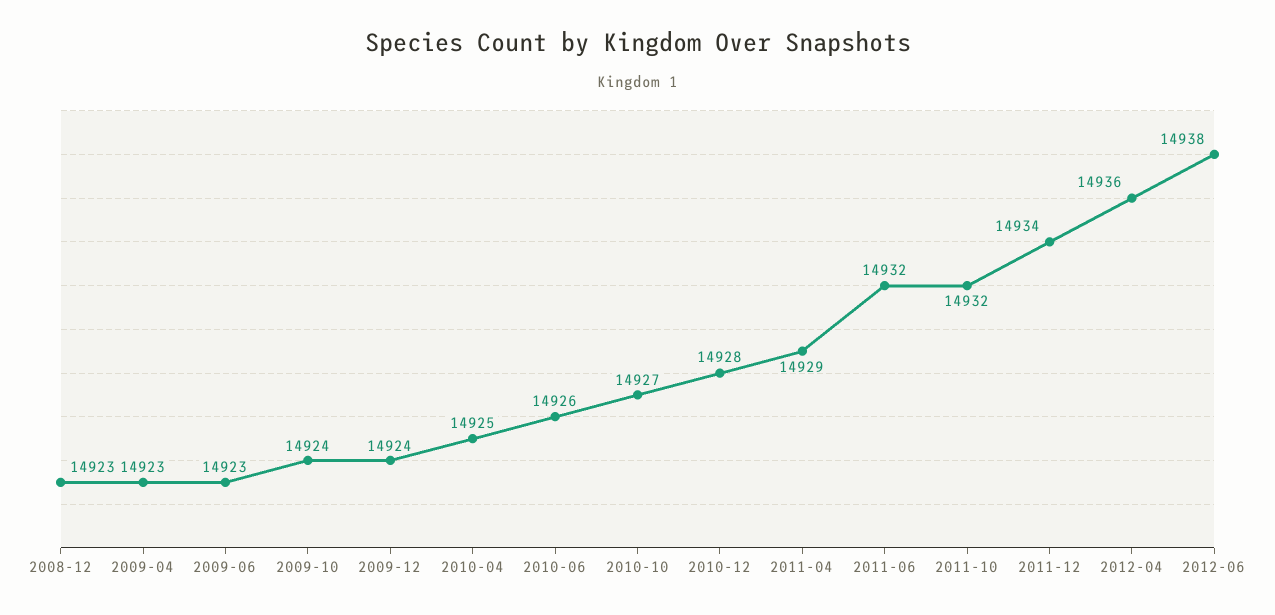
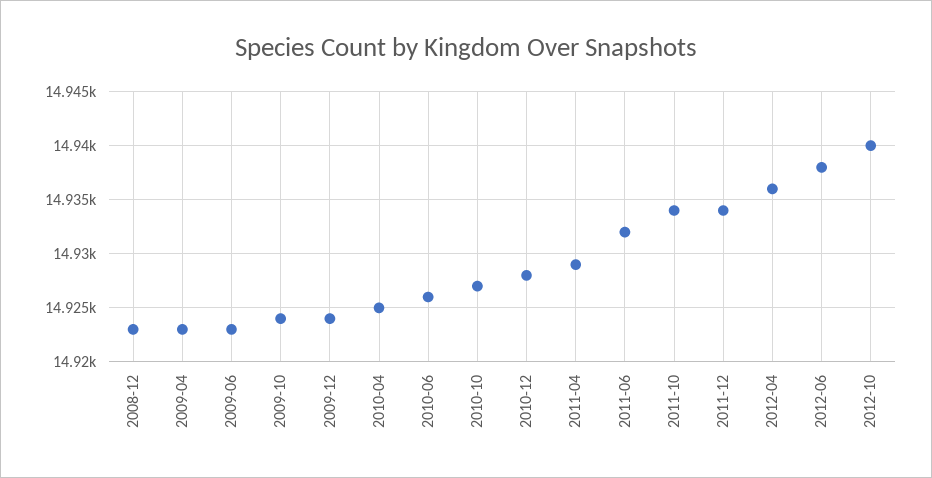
2011-10: 14932 -> 14934
2012-10: none -> 14940

